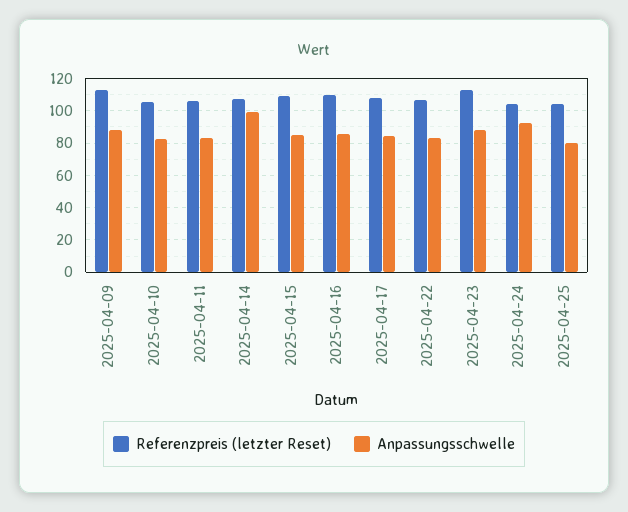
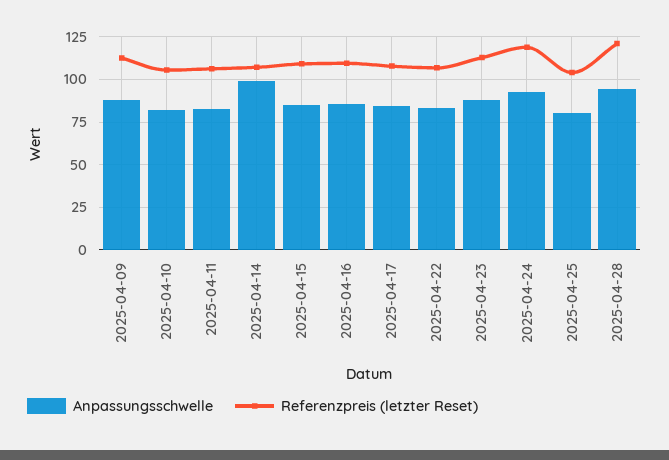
Referenzpreis (letzter Reset), 2025-04-24: 105 -> 120
Anpassungsschwelle, 2025-04-28: none -> 95
Referenzpreis (letzter Reset), 2025-04-28: none -> 120

